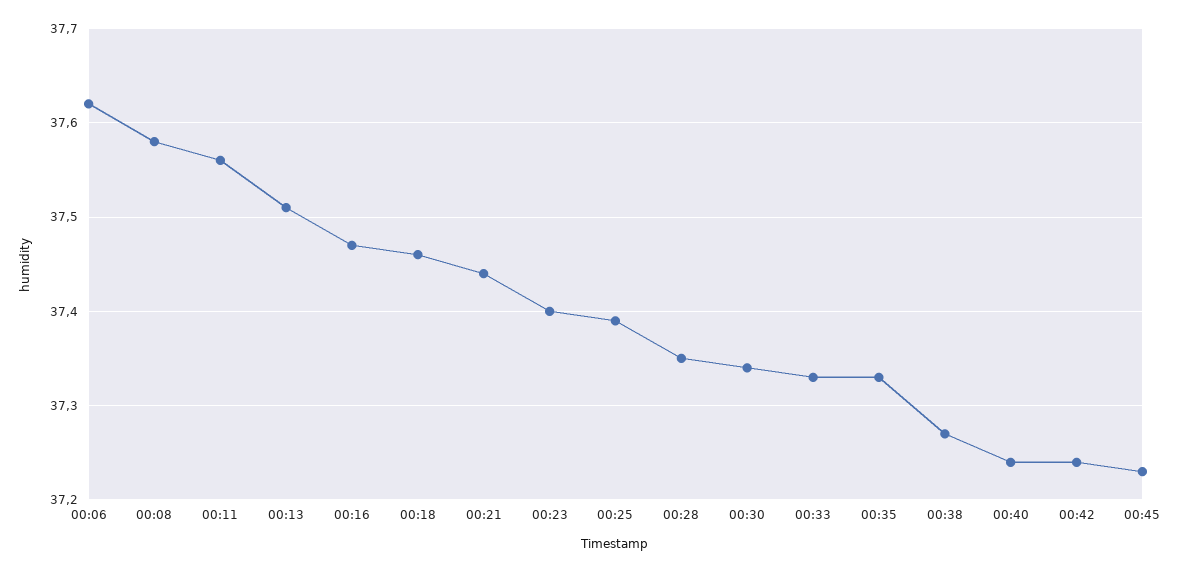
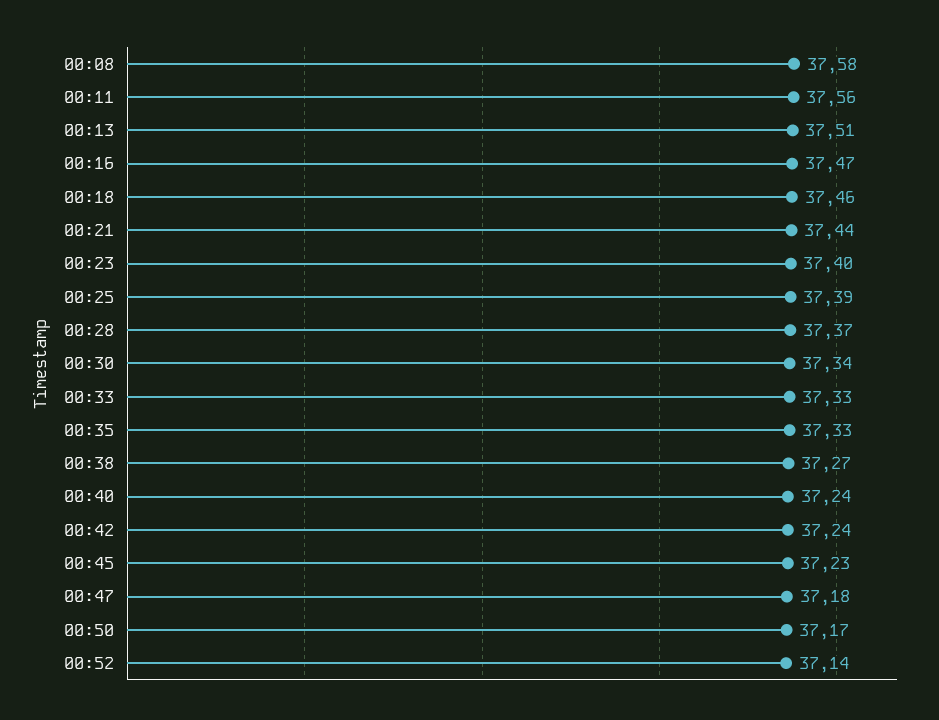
00:06: 37.62 -> none
00:28: 37.35 -> 37.37
00:47: none -> 37.18
00:50: none -> 37.17
00:52: none -> 37.14

